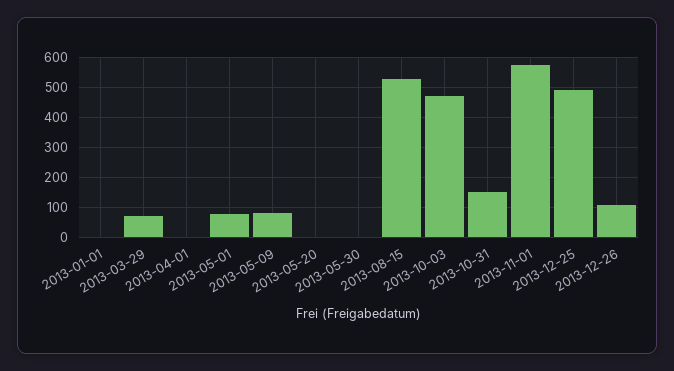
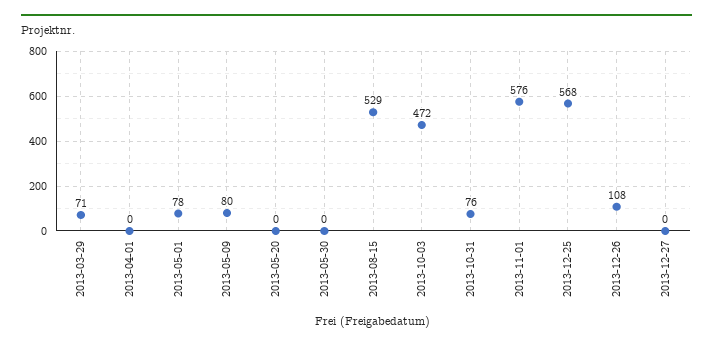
2013-01-01: 0 -> none
2013-10-31: 150 -> 76
2013-12-25: 500 -> 568
2013-12-27: none -> 0

